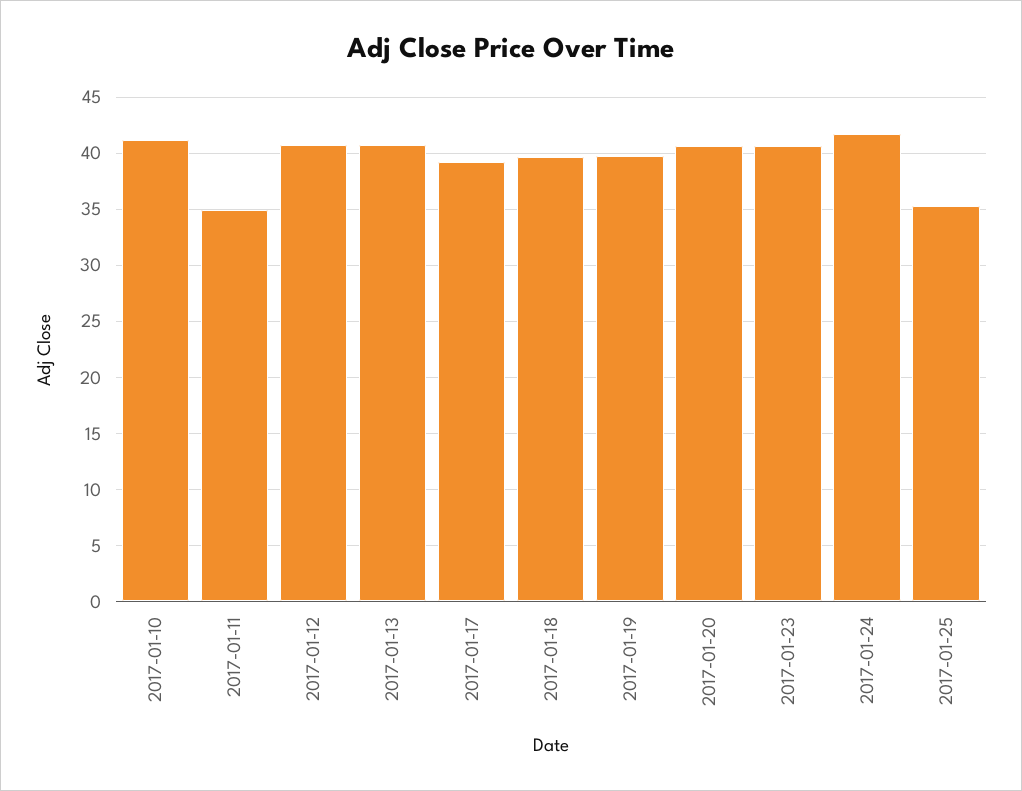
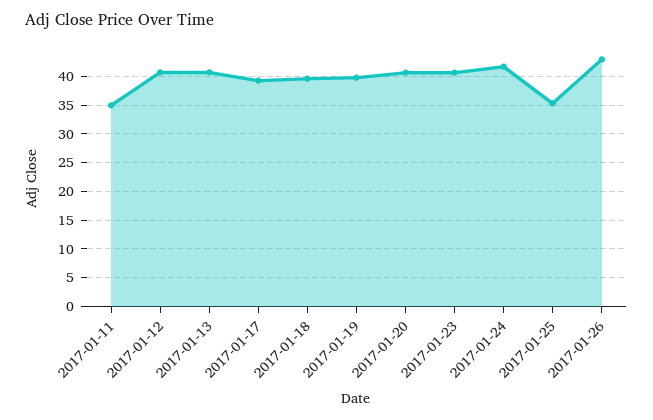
2017-01-10: 41 -> none
2017-01-26: none -> 42.5

